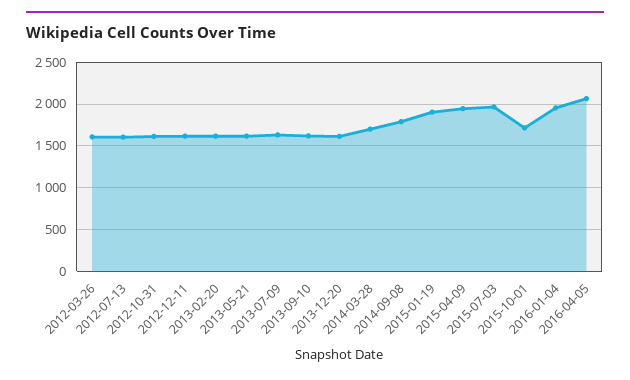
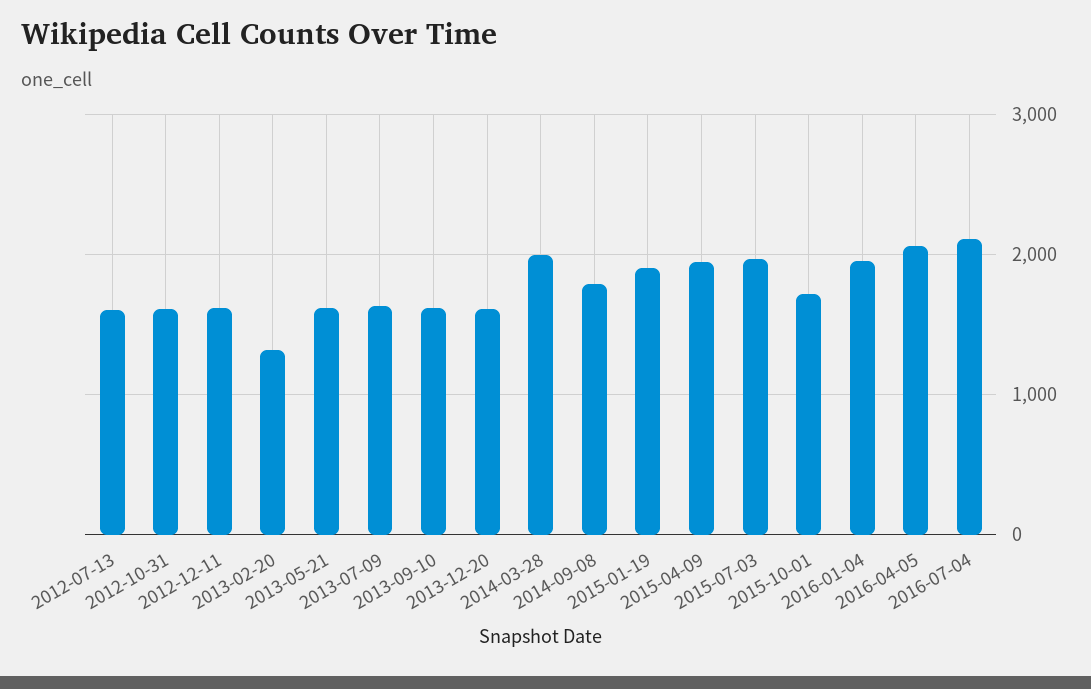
2012-03-26: 1600 -> none
2013-02-20: 1600 -> 1300
2014-03-28: 1700 -> 2000
2016-07-04: none -> 2100

